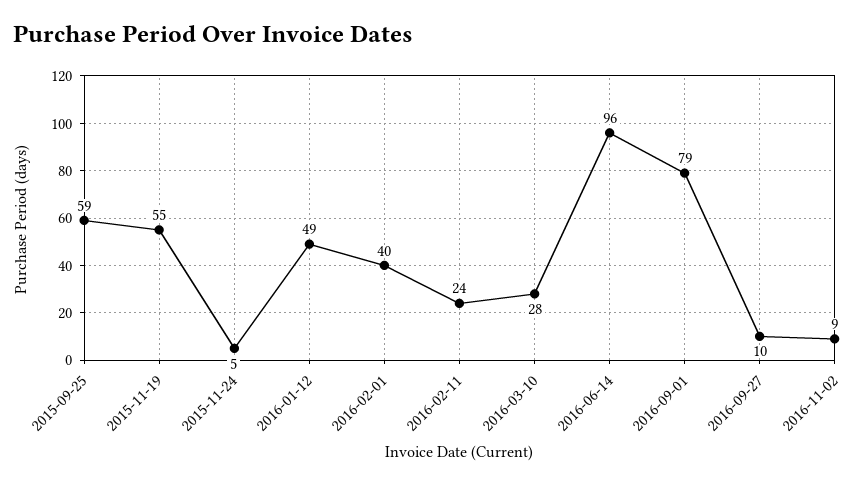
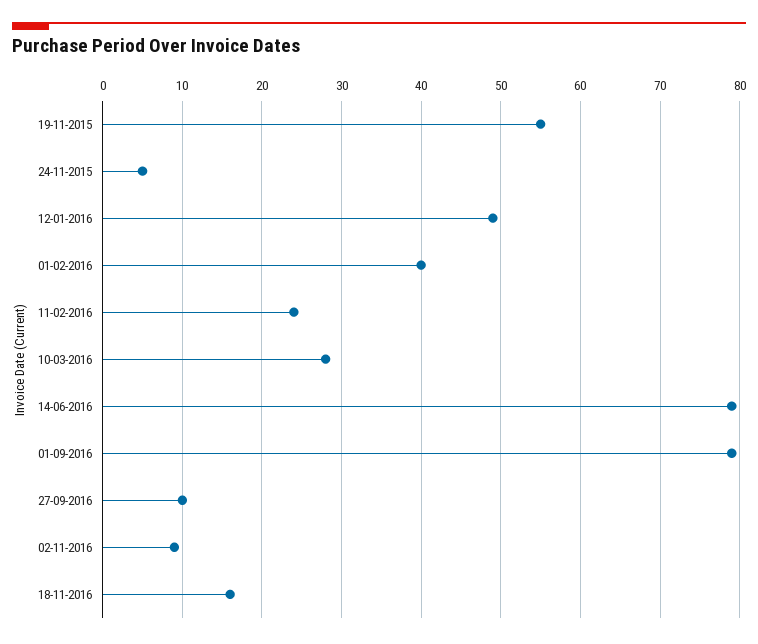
2015-09-25: 59 -> none
2016-06-14: 96 -> 79
18-11-2016: none -> 16

